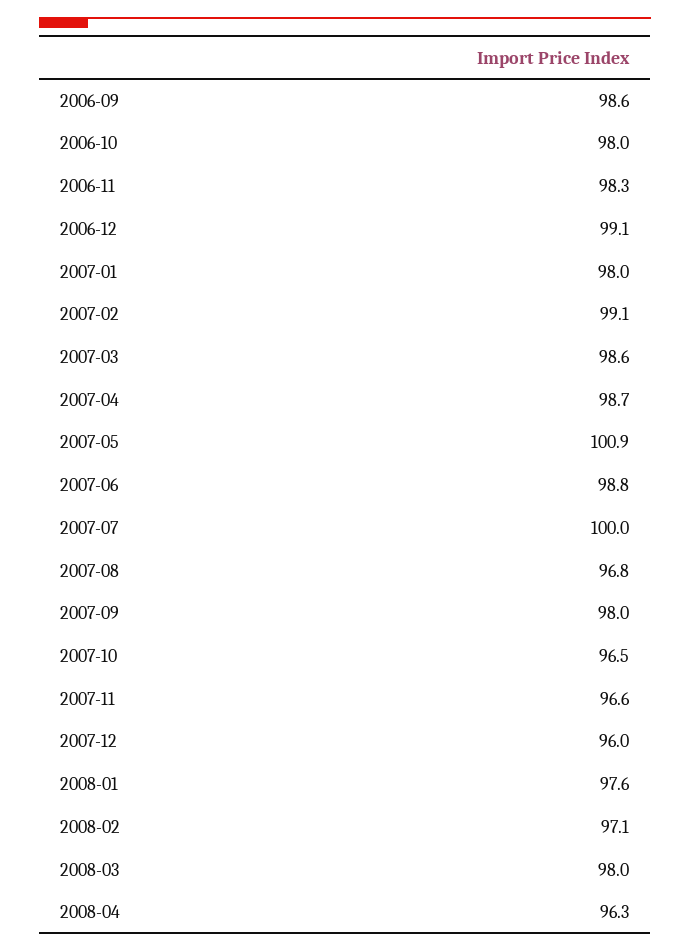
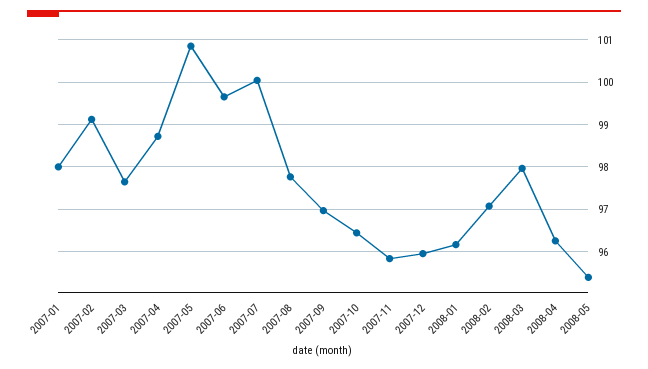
2006-09: 98.6 -> none
2006-10: 98 -> none
2006-11: 98.3 -> none
2006-12: 99.1 -> none
2007-03: 98.6 -> 97.6
2007-06: 98.8 -> 99.6
2007-08: 96.8 -> 97.8
2007-09: 98 -> 97
2007-11: 96.6 -> 95.8
2008-01: 97.6 -> 96.2
2008-05: none -> 95.4

